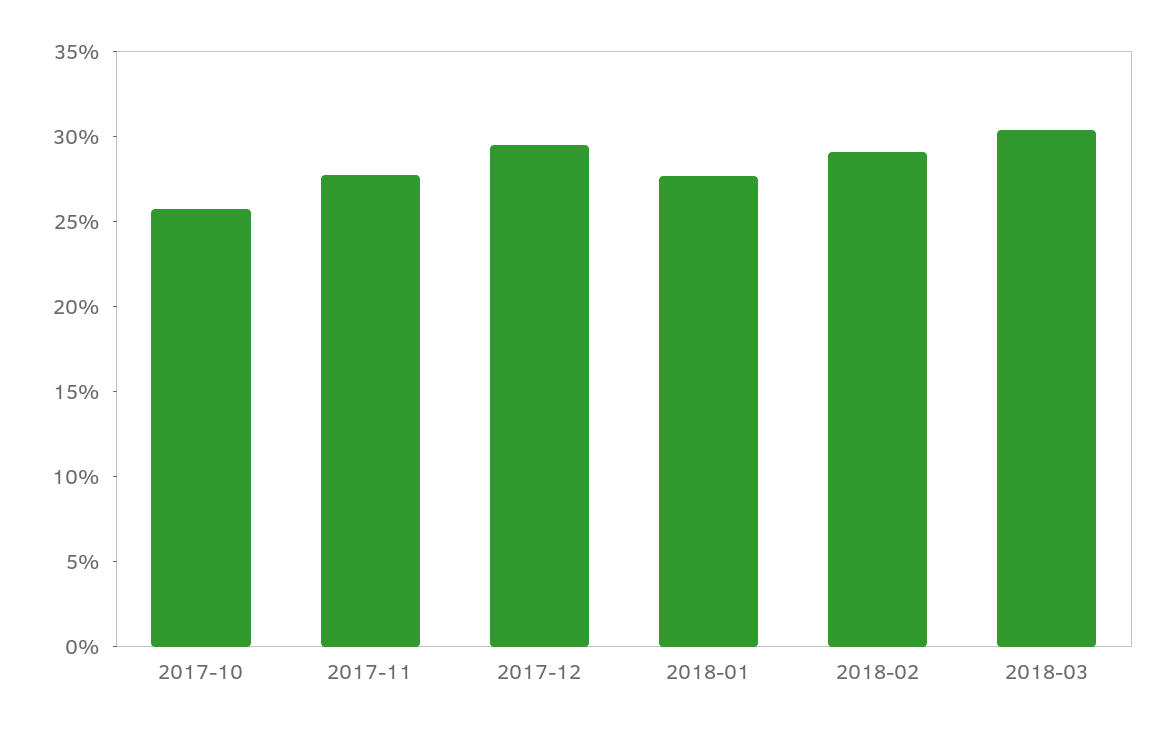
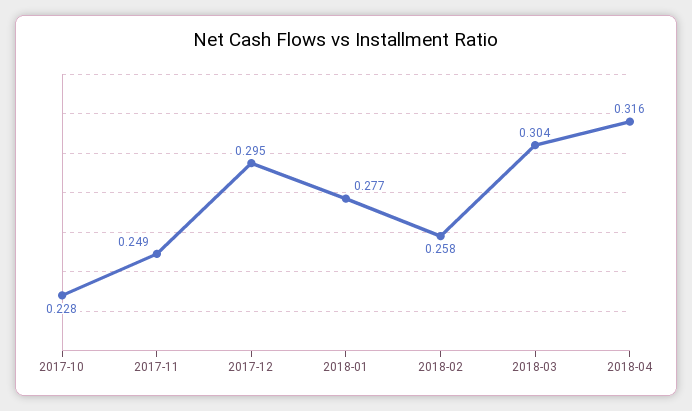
2017-10: 0.26 -> 0.228
2017-11: 0.28 -> 0.249
2018-02: 0.29 -> 0.258
2018-04: none -> 0.316

